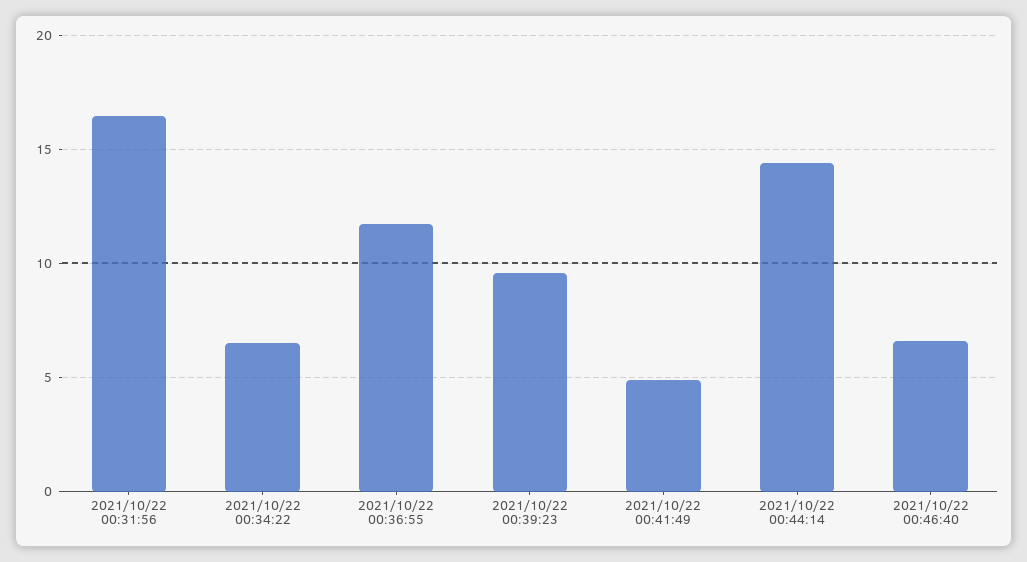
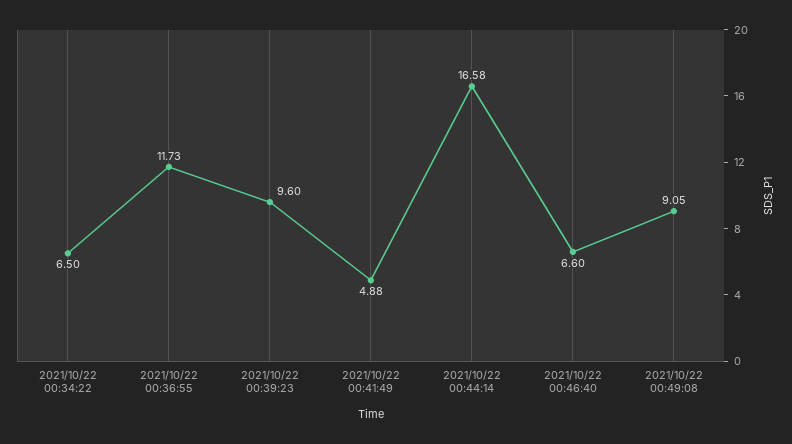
2021/10/22 00:31:56: 16.5 -> none
2021/10/22 00:44:14: 14.5 -> 16.58
2021/10/22 00:49:08: none -> 9.05

